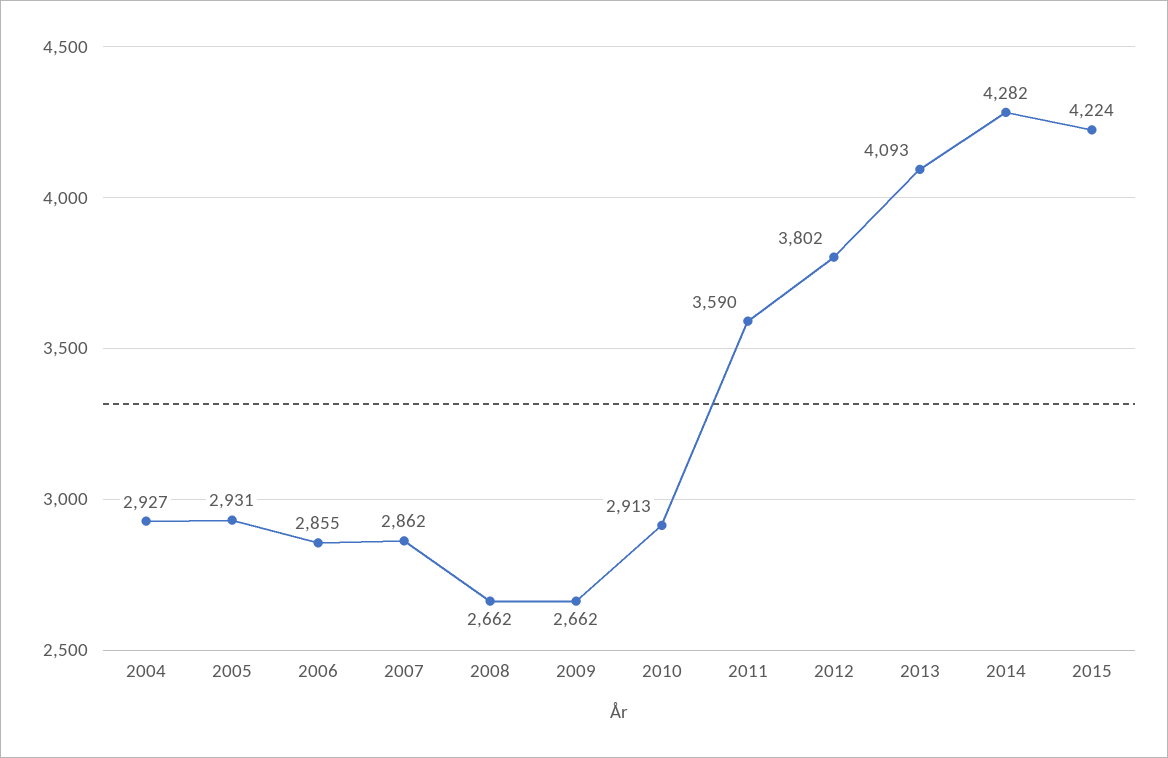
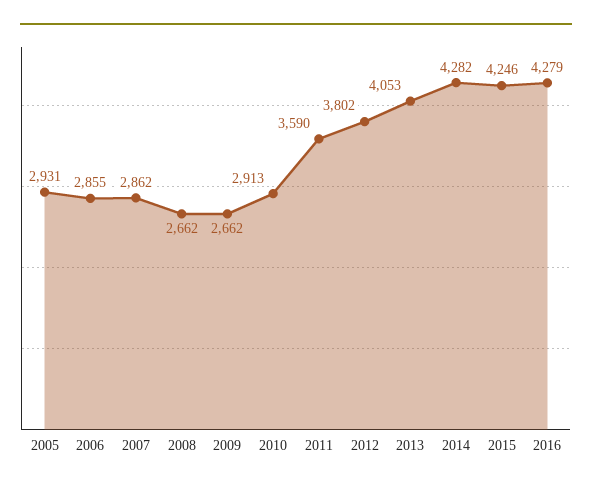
2004: 2927 -> none
2013: 4093 -> 4053
2015: 4224 -> 4246
2016: none -> 4279

